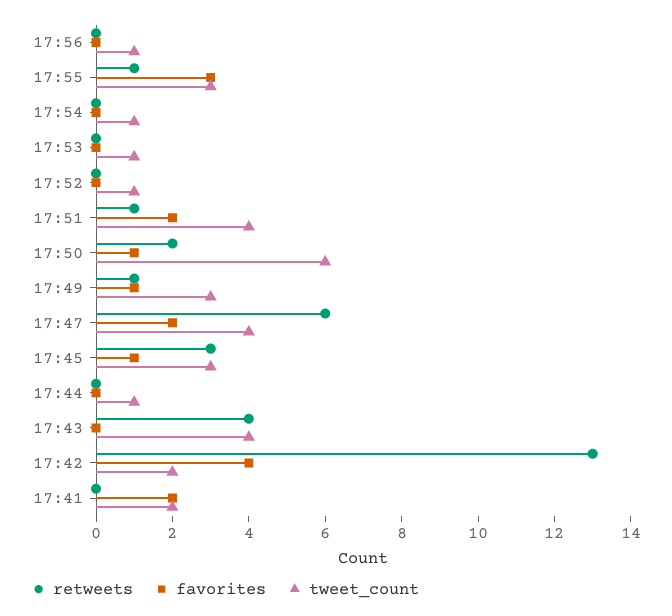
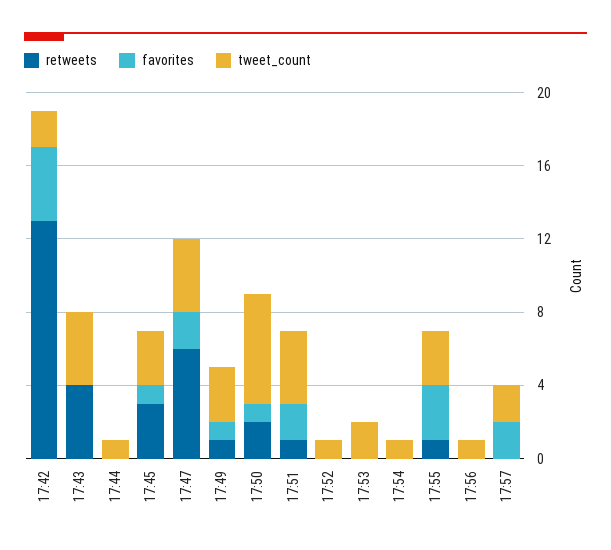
tweet_count, 17:53: 1 -> 2
retweets, 17:41: 0 -> none
favorites, 17:41: 2 -> none
tweet_count, 17:41: 2 -> none
retweets, 17:57: none -> 0
favorites, 17:57: none -> 2
tweet_count, 17:57: none -> 2

